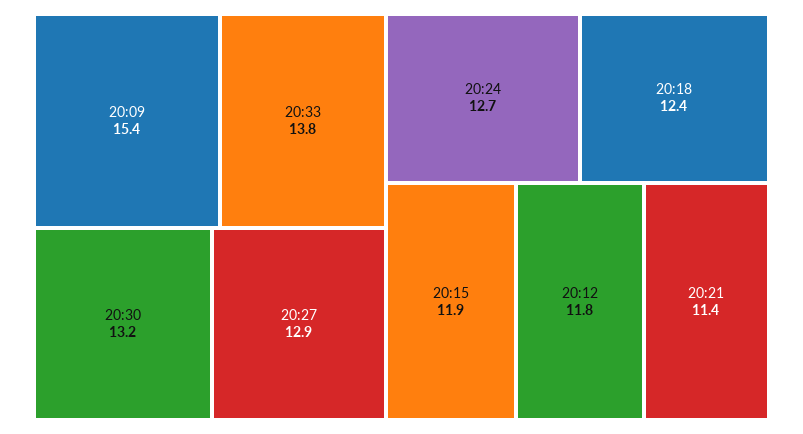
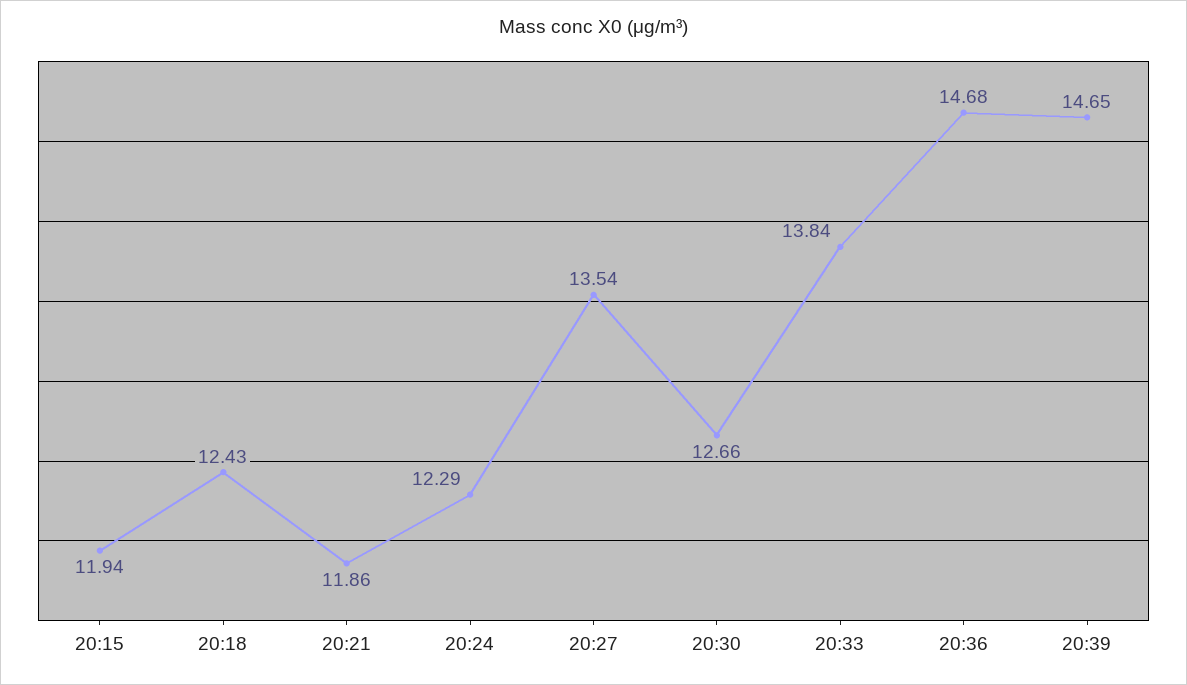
20:09: 15.4 -> none
20:30: 13.2 -> 12.66
20:27: 12.9 -> 13.54
20:24: 12.7 -> 12.29
20:12: 11.8 -> none
20:21: 11.4 -> 11.86
20:36: none -> 14.68
20:39: none -> 14.65

